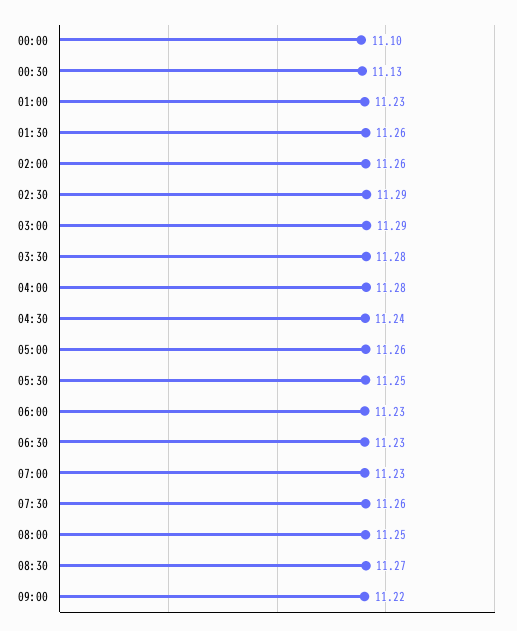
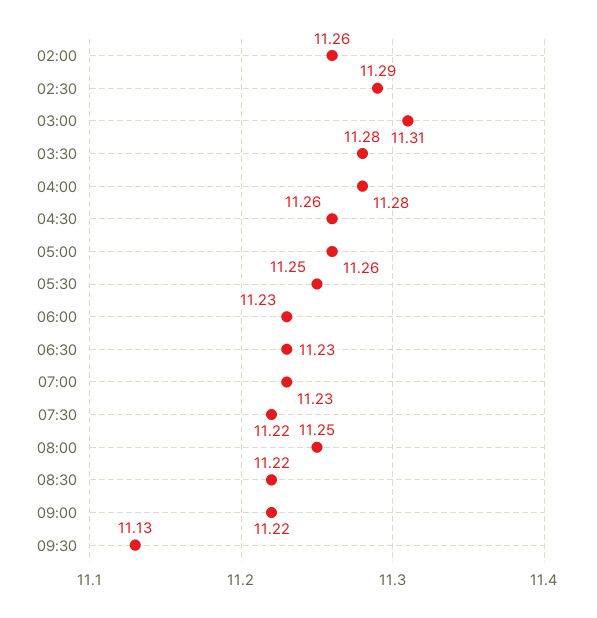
00:00: 11.1 -> none
00:30: 11.13 -> none
01:00: 11.23 -> none
01:30: 11.26 -> none
03:00: 11.29 -> 11.31
04:30: 11.24 -> 11.26
07:30: 11.26 -> 11.22
08:30: 11.27 -> 11.22
09:30: none -> 11.13

